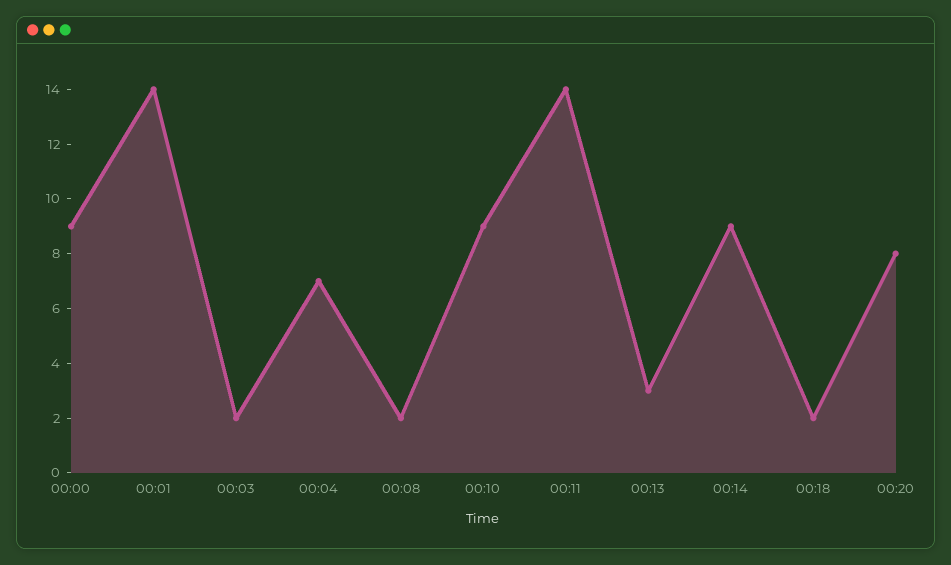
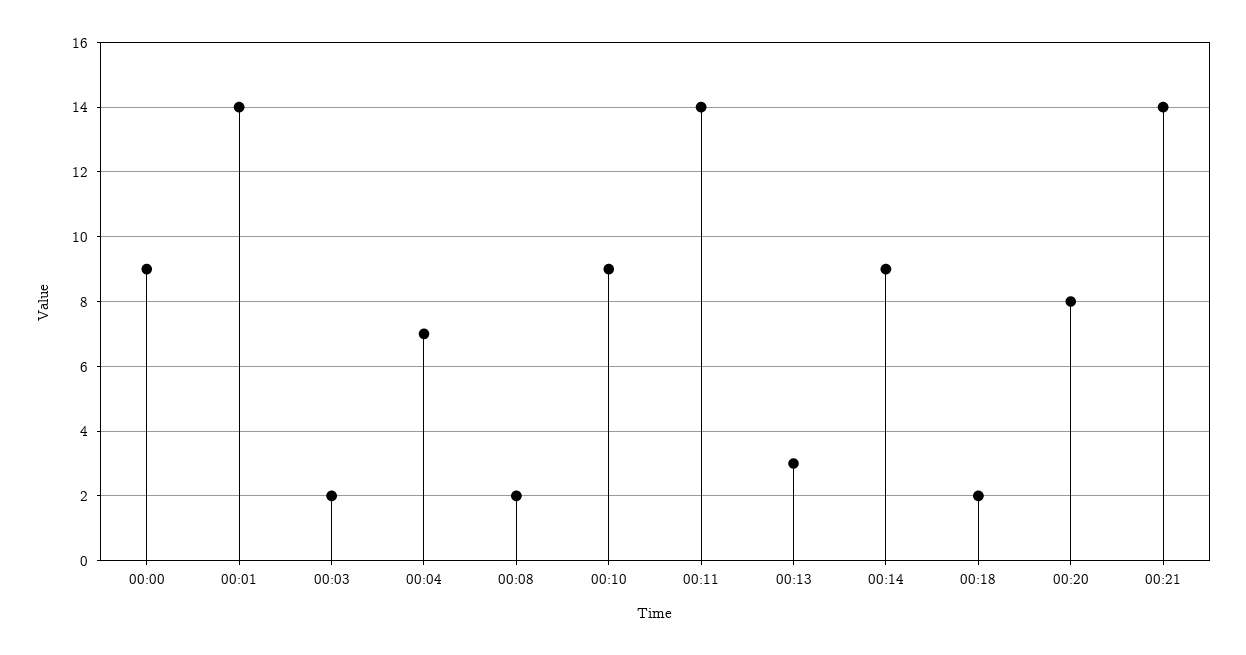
00:21: none -> 14

